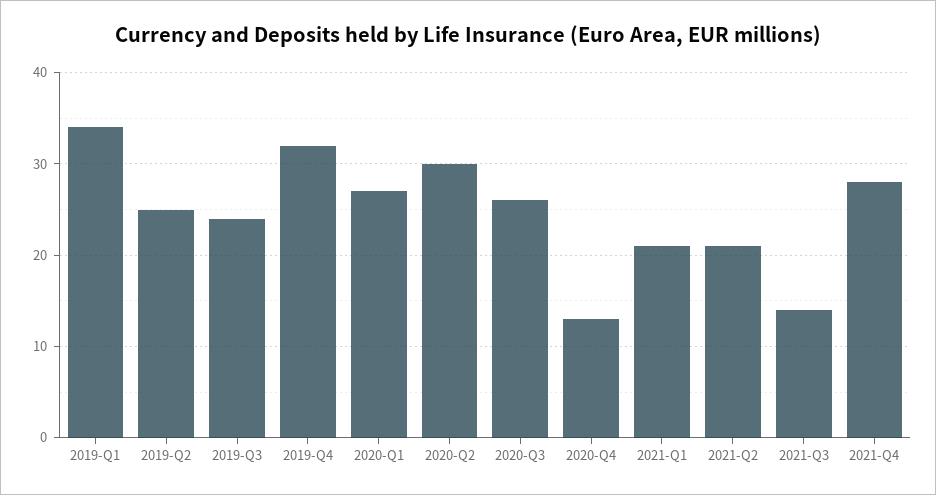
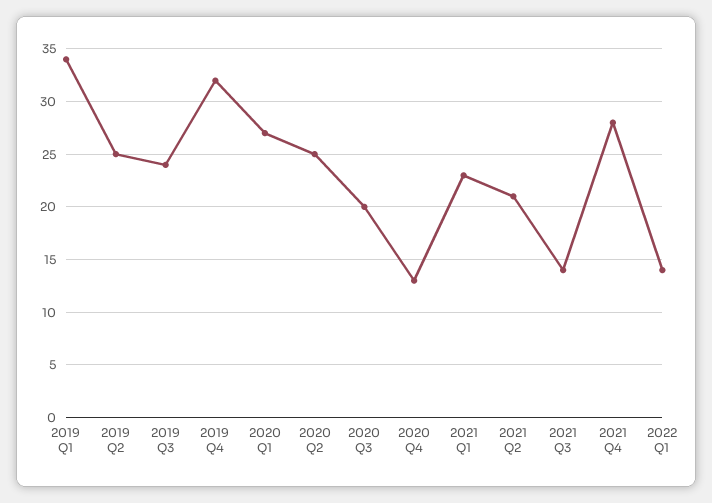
2020-Q2: 30 -> 25
2020-Q3: 26 -> 20
2021-Q1: 21 -> 23
2022 Q1: none -> 14

